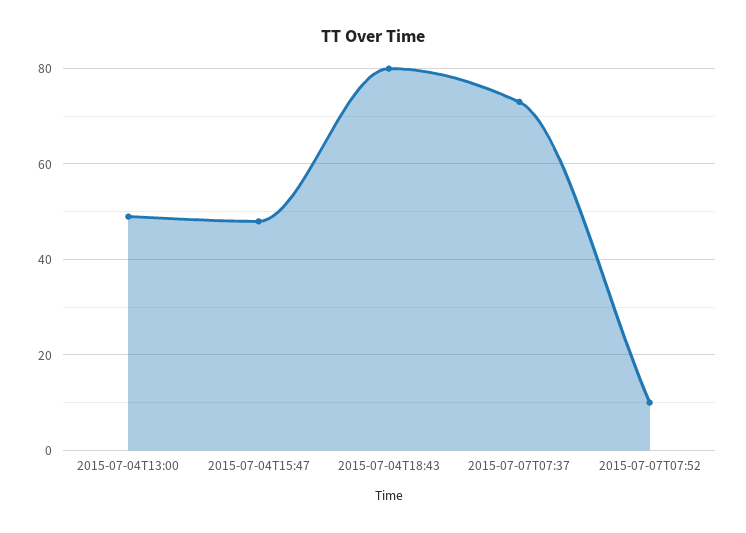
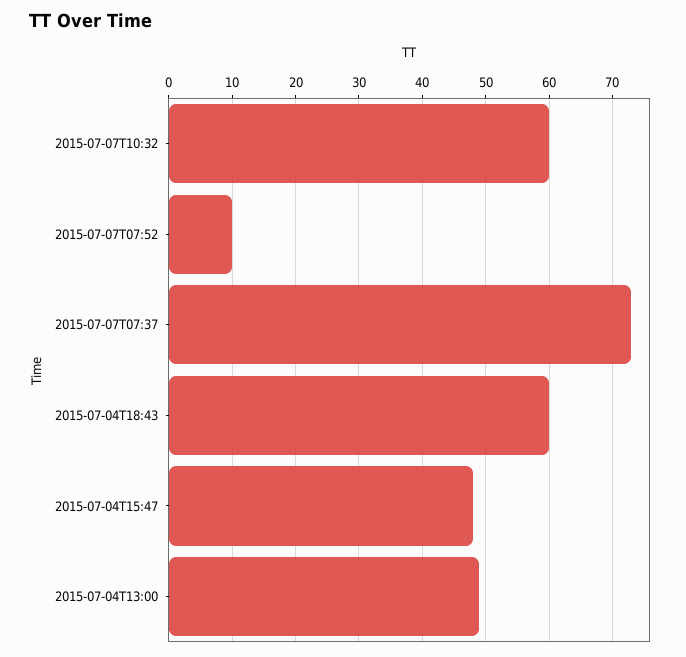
2015-07-04T18:43: 80 -> 60
2015-07-07T10:32: none -> 60

